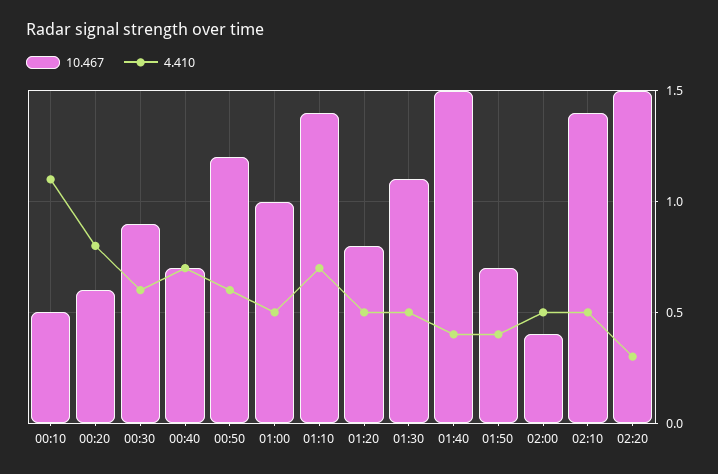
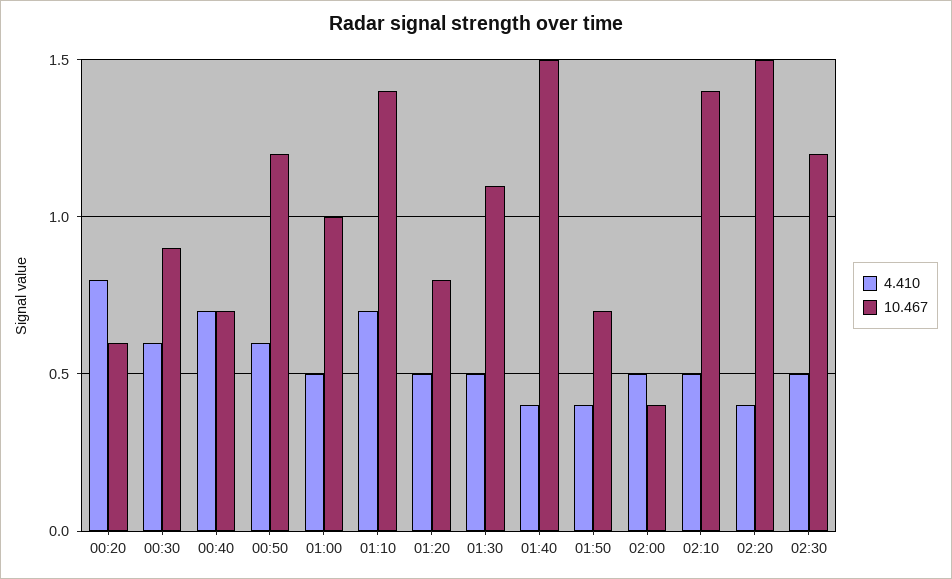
10.467, 00:10: 0.5 -> none
4.410, 00:10: 1.1 -> none
4.410, 02:20: 0.3 -> 0.4
4.410, 02:30: none -> 0.5
10.467, 02:30: none -> 1.2

